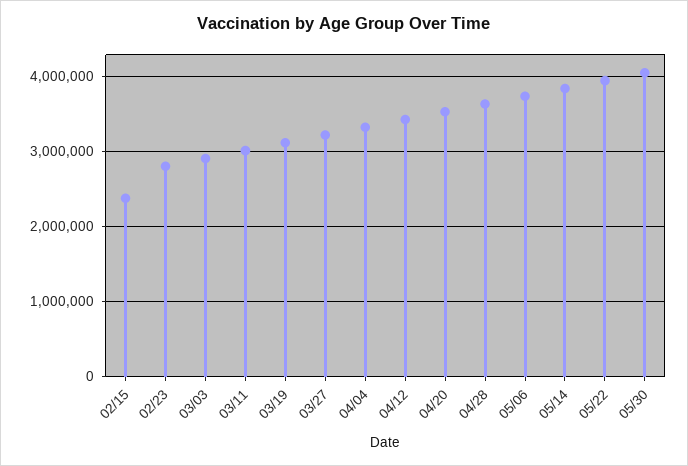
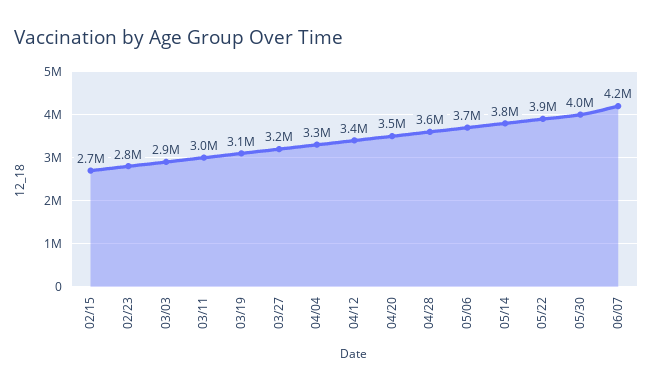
02/15: 2400000 -> 2700000
06/07: none -> 4200000

